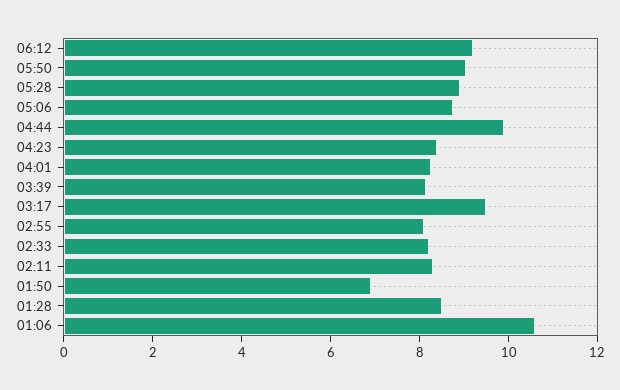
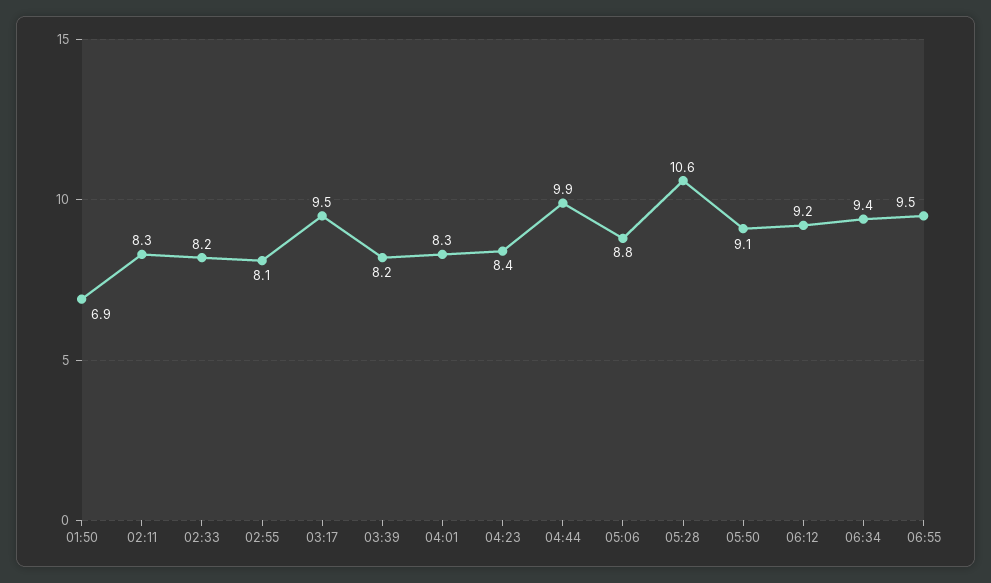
05:28: 9 -> 10.6
01:28: 8.5 -> none
01:06: 10.5 -> none
06:34: none -> 9.4
06:55: none -> 9.5

